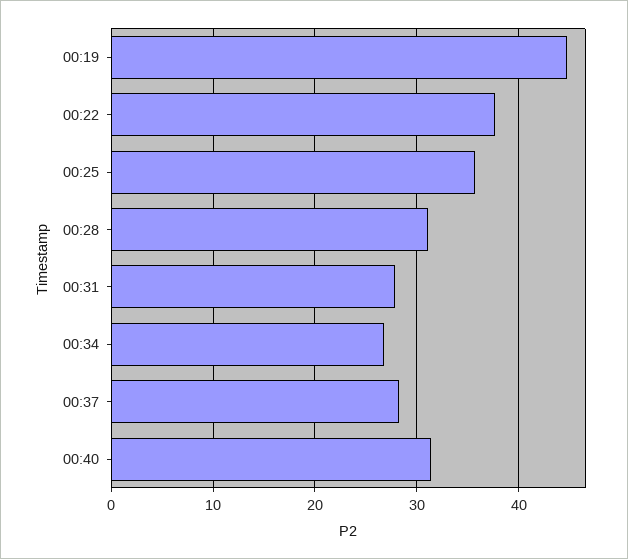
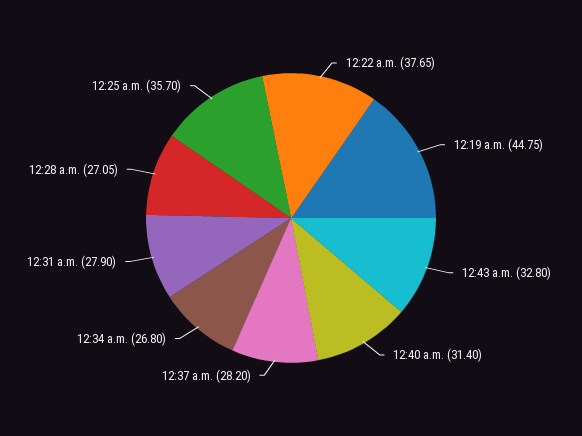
00:28: 31 -> 27.05
12:43 a.m.: none -> 32.8

